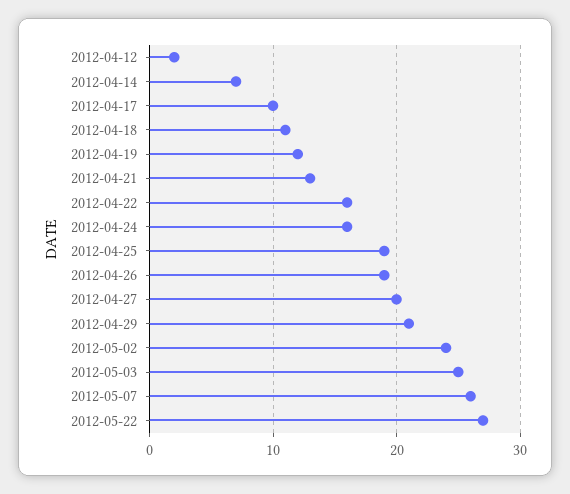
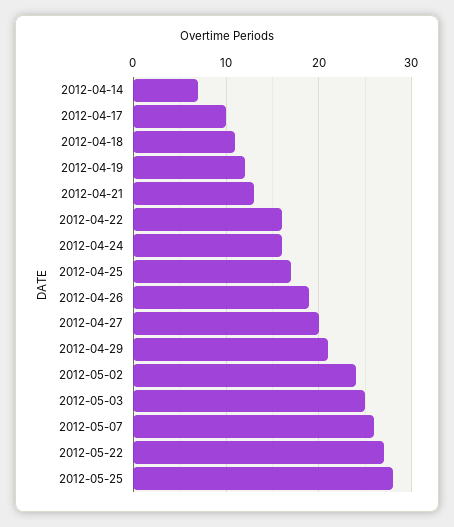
2012-04-12: 2 -> none
2012-04-25: 19 -> 17
2012-05-25: none -> 28

